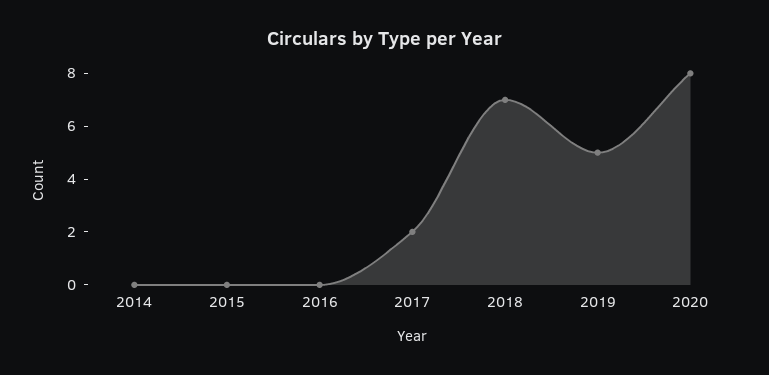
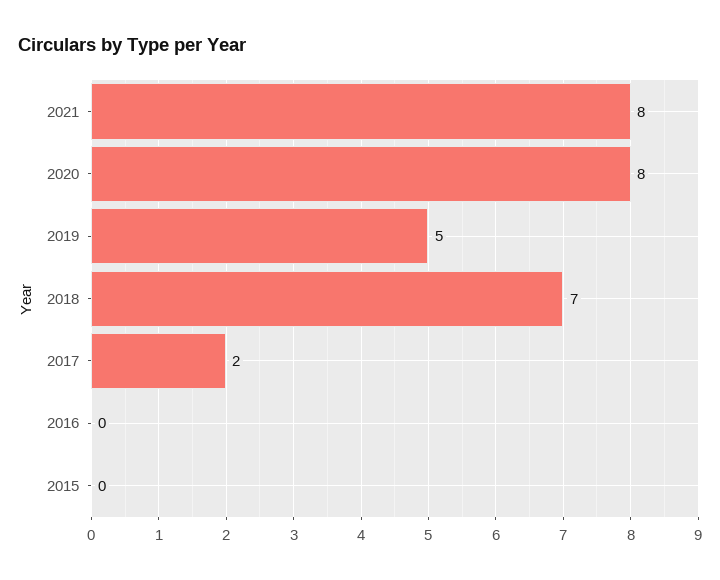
2014: 0 -> none
2021: none -> 8

